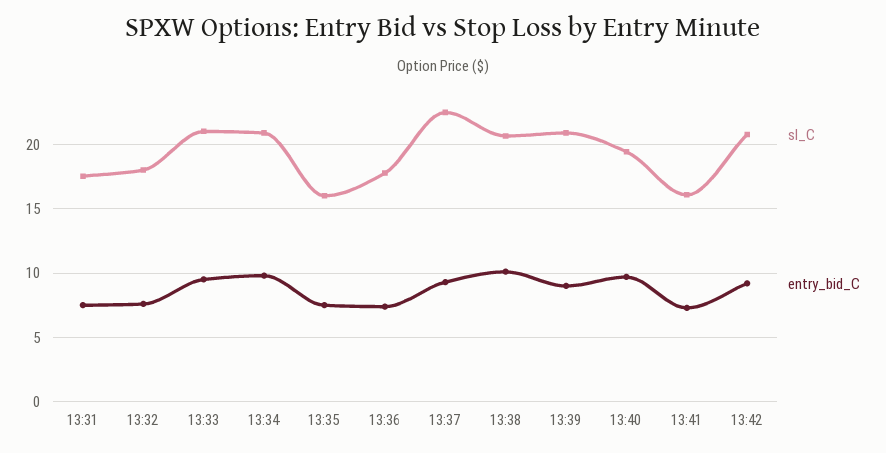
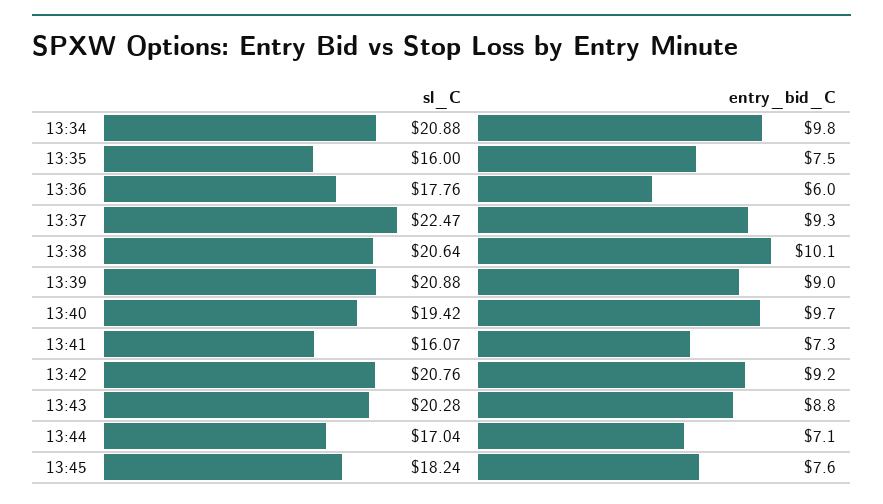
sl_C, 13:31: 17.5 -> none
entry_bid_C, 13:31: 7.5 -> none
sl_C, 13:32: 18 -> none
entry_bid_C, 13:32: 7.5 -> none
sl_C, 13:33: 21 -> none
entry_bid_C, 13:33: 9.5 -> none
entry_bid_C, 13:36: 7.5 -> 6
sl_C, 13:43: none -> 20.28
entry_bid_C, 13:43: none -> 8.8
sl_C, 13:44: none -> 17.04
entry_bid_C, 13:44: none -> 7.1
sl_C, 13:45: none -> 18.24
entry_bid_C, 13:45: none -> 7.6

